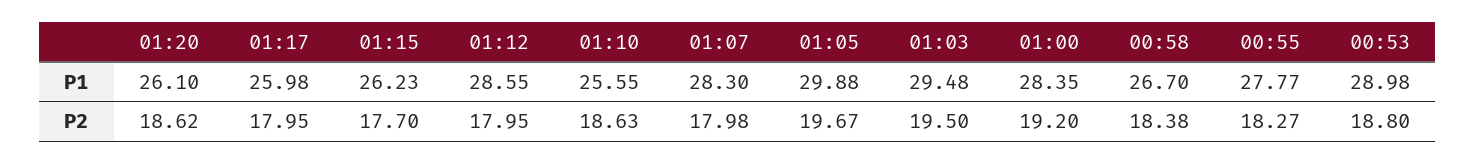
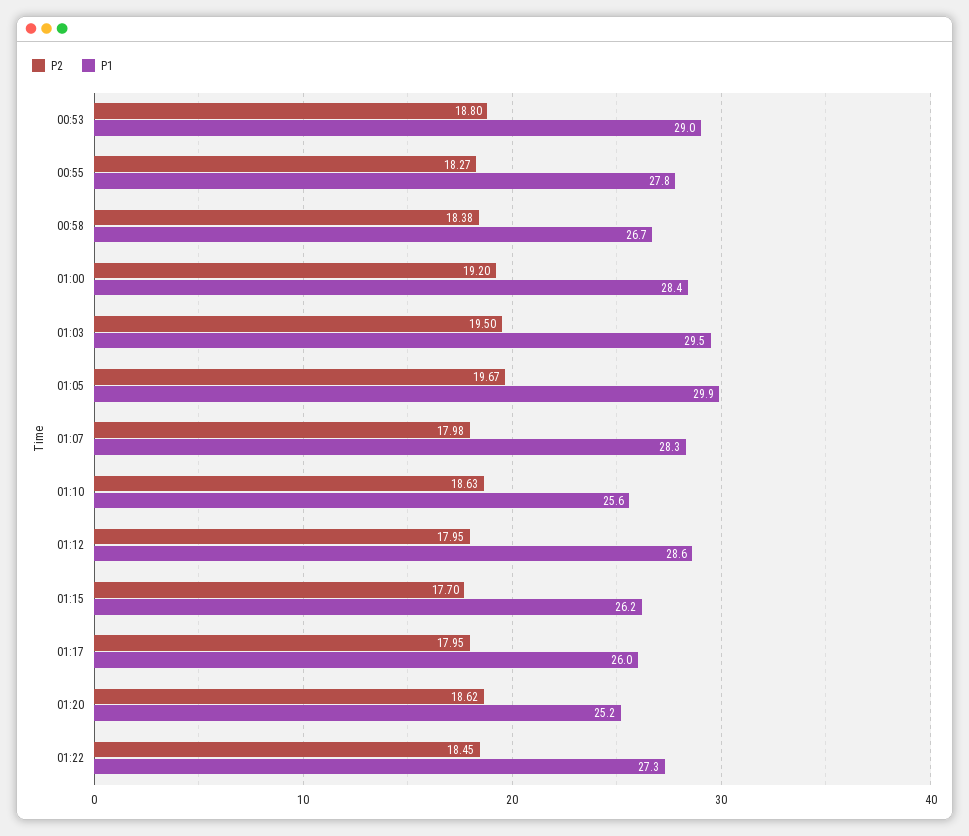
P1, 01:20: 26.1 -> 25.2
P2, 01:22: none -> 18.45
P1, 01:22: none -> 27.3

